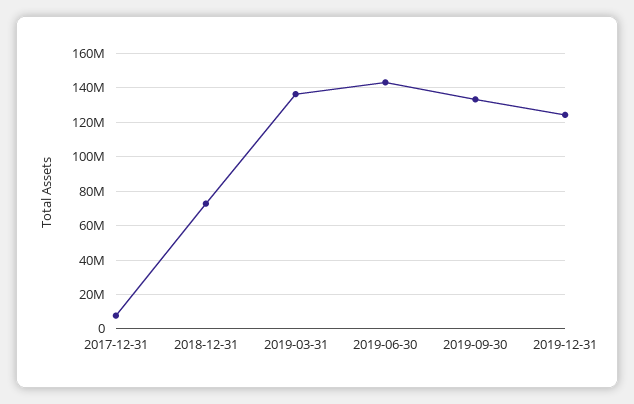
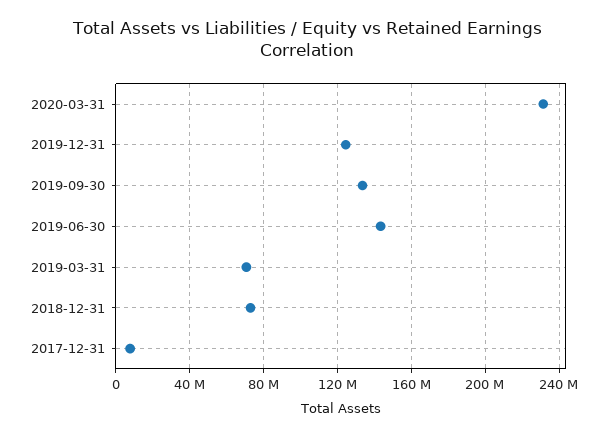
2019-03-31: 135000000 -> 70000000
2020-03-31: none -> 230000000

